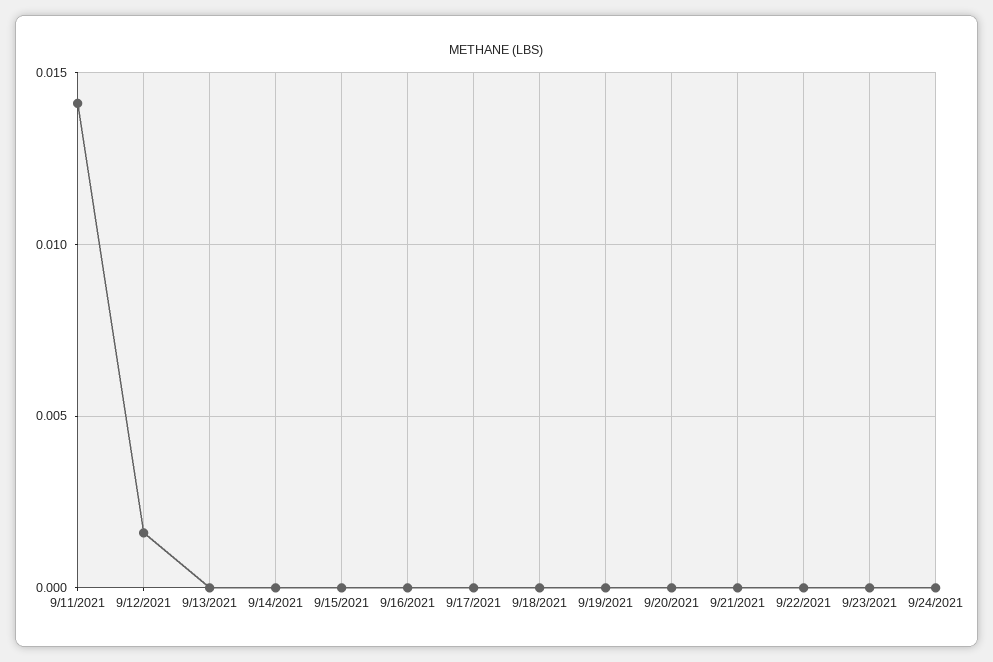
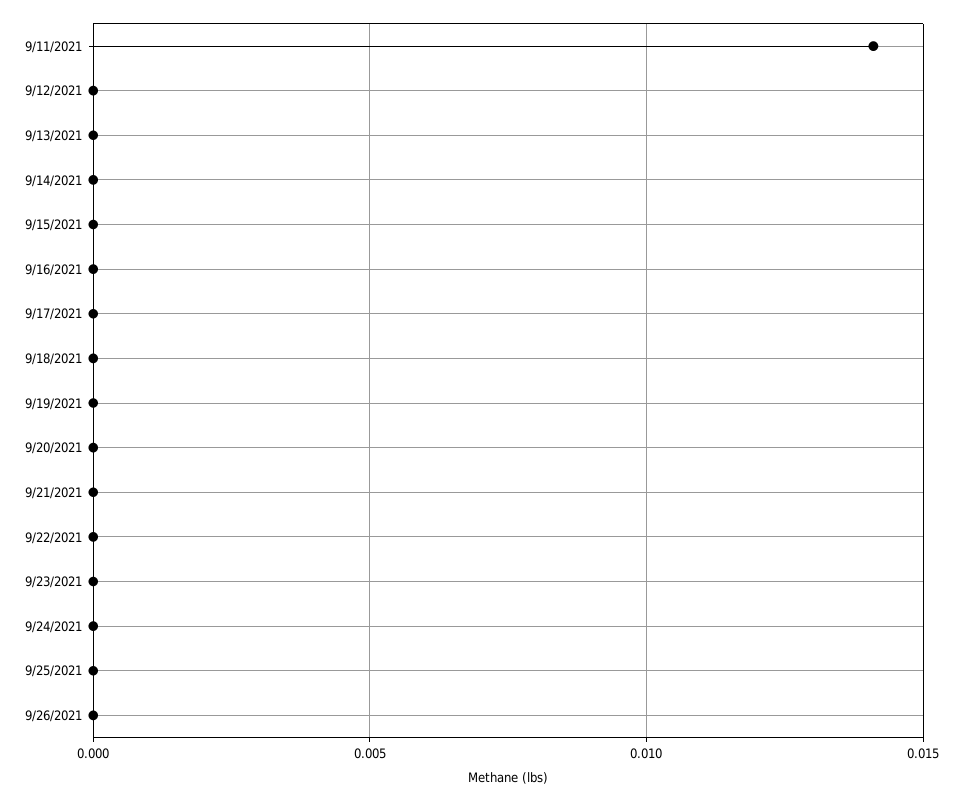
9/12/2021: 0.0015 -> 0
9/25/2021: none -> 0
9/26/2021: none -> 0

